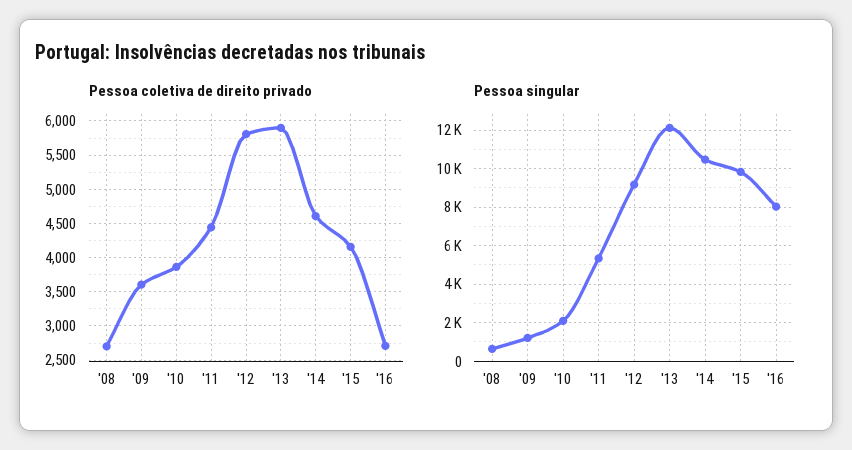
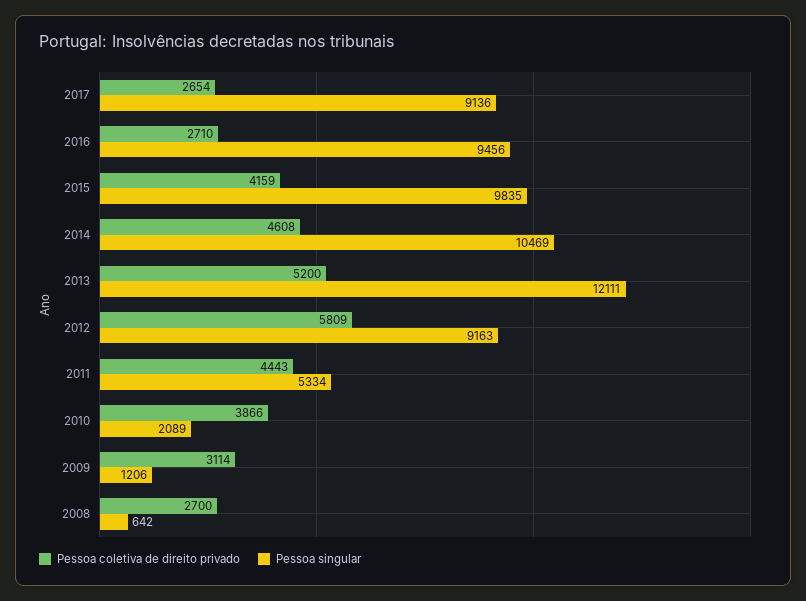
Pessoa coletiva de direito privado, '09: 3600 -> 3114
Pessoa coletiva de direito privado, '13: 5900 -> 5200
Pessoa singular, '16: 8000 -> 9456
Pessoa coletiva de direito privado, 2017: none -> 2654
Pessoa singular, 2017: none -> 9136

